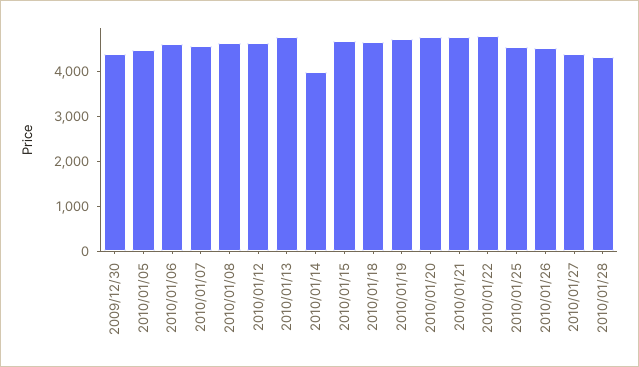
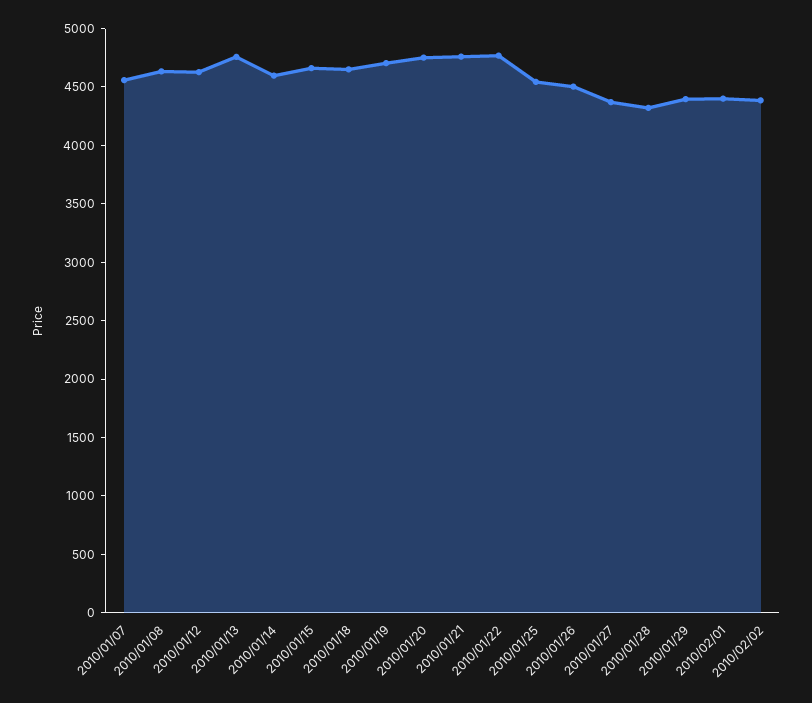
2009/12/30: 4400 -> none
2010/01/05: 4400 -> none
2010/01/06: 4600 -> none
2010/01/14: 4000 -> 4600
2010/01/29: none -> 4400
2010/02/01: none -> 4400
2010/02/02: none -> 4400

